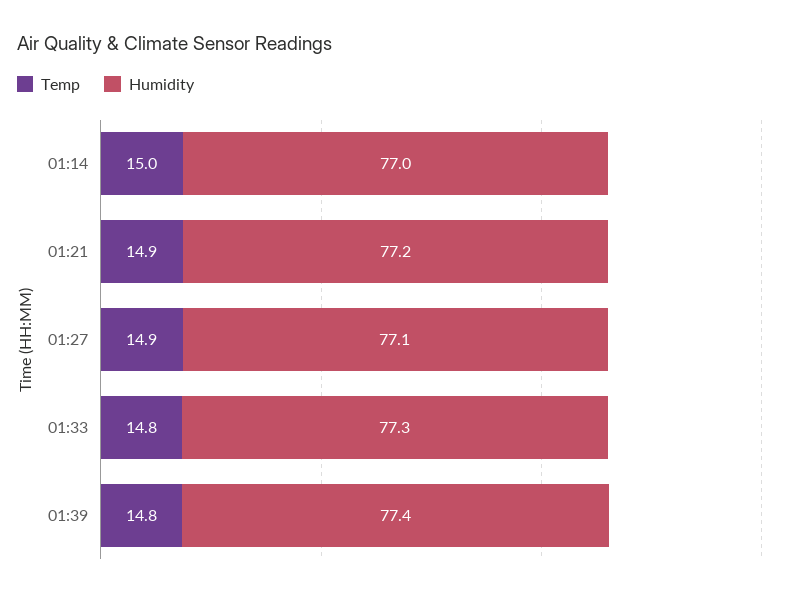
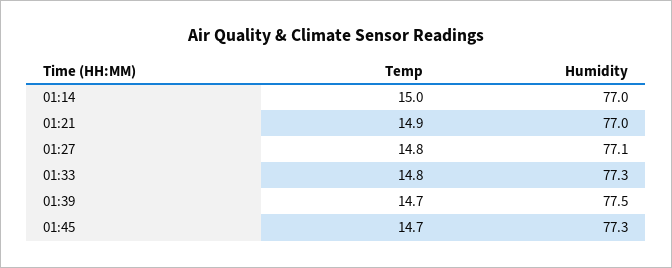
Humidity, 01:21: 77.2 -> 77
Temp, 01:27: 14.9 -> 14.8
Temp, 01:39: 14.8 -> 14.7
Humidity, 01:39: 77.4 -> 77.5
Temp, 01:45: none -> 14.7
Humidity, 01:45: none -> 77.3

